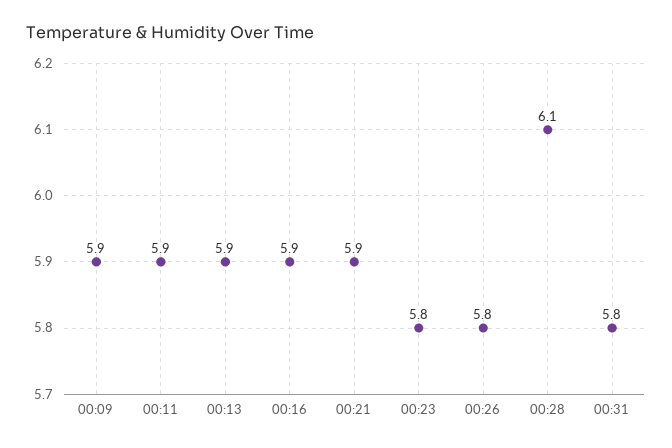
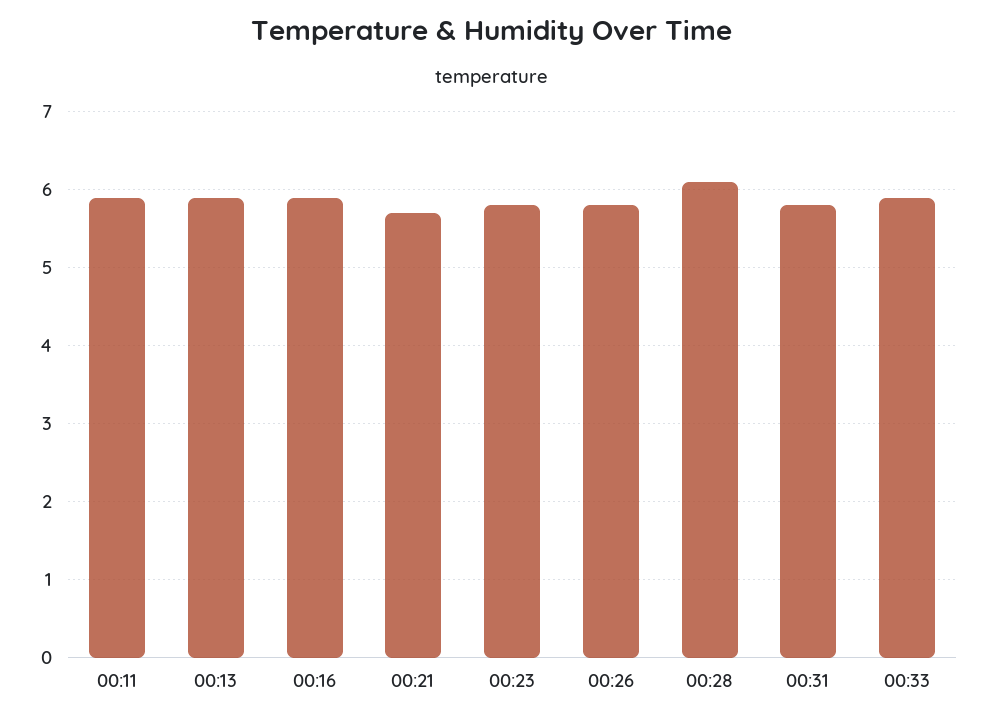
00:09: 5.9 -> none
00:21: 5.9 -> 5.7
00:33: none -> 5.9

